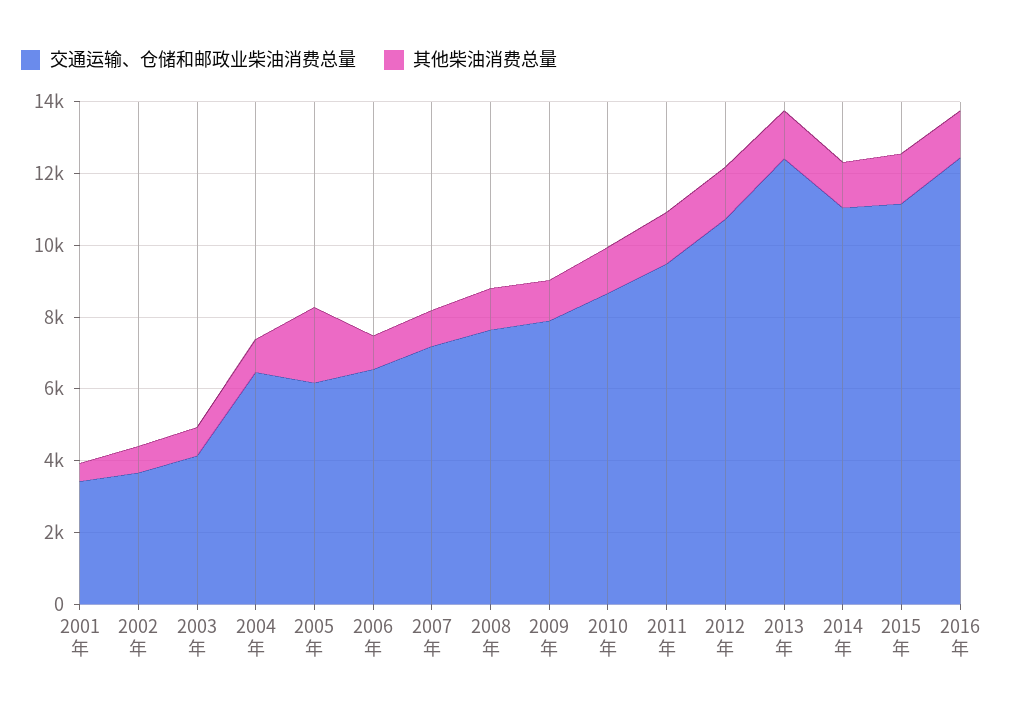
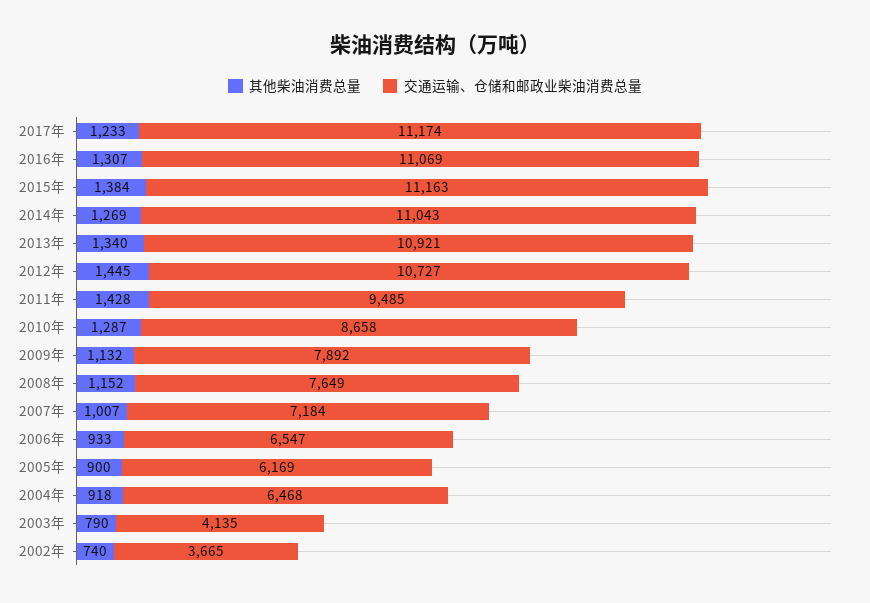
交通运输、仓储和邮政业柴油消费总量, 2001年: 3500 -> none
其他柴油消费总量, 2001年: 500 -> none
其他柴油消费总量, 2005年: 2000 -> 900
交通运输、仓储和邮政业柴油消费总量, 2013年: 12500 -> 10921
交通运输、仓储和邮政业柴油消费总量, 2016年: 12500 -> 11069
其他柴油消费总量, 2017年: none -> 1233
交通运输、仓储和邮政业柴油消费总量, 2017年: none -> 11174

